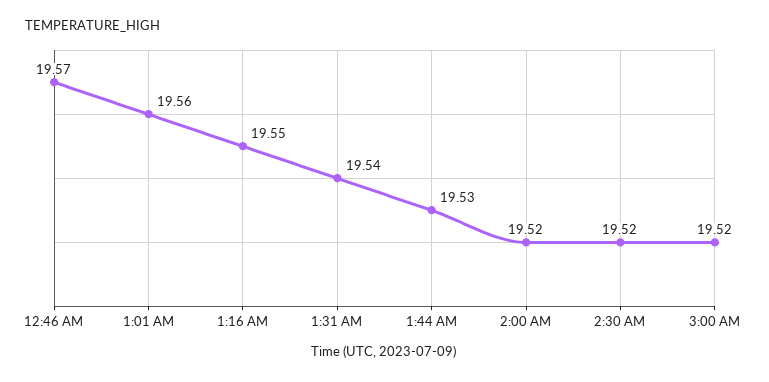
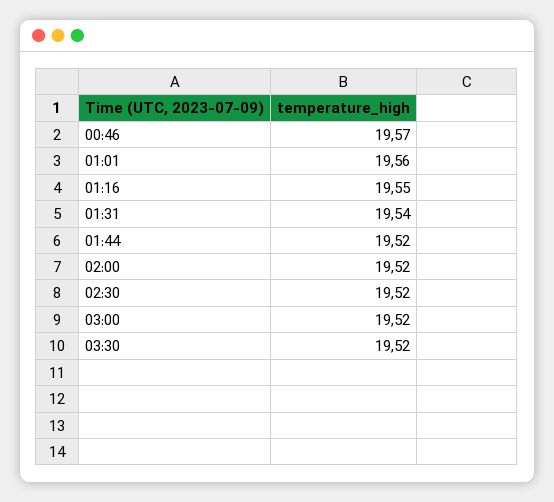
1:44 AM: 19.53 -> 19.52
03:30: none -> 19.52

